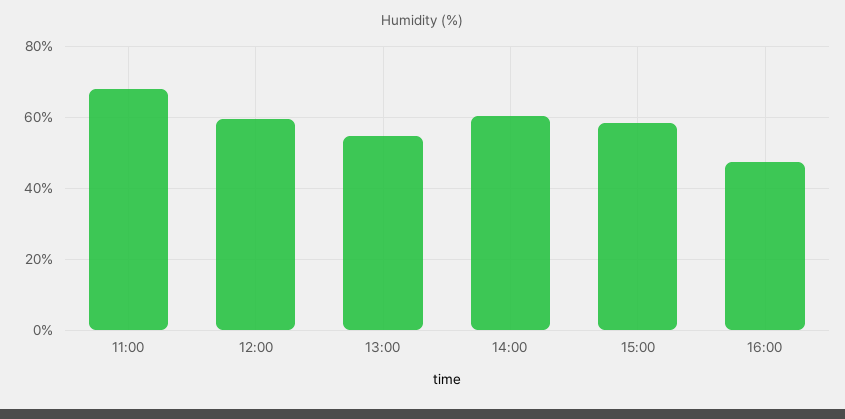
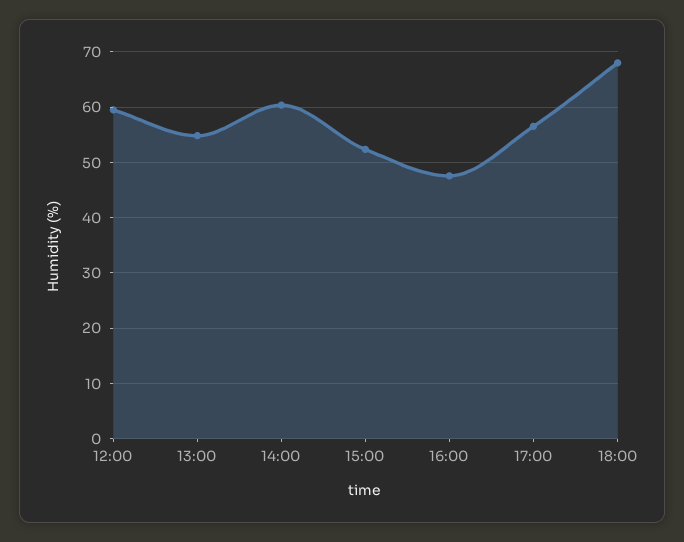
11:00: 68 -> none
15:00: 58 -> 52
17:00: none -> 56
18:00: none -> 68

